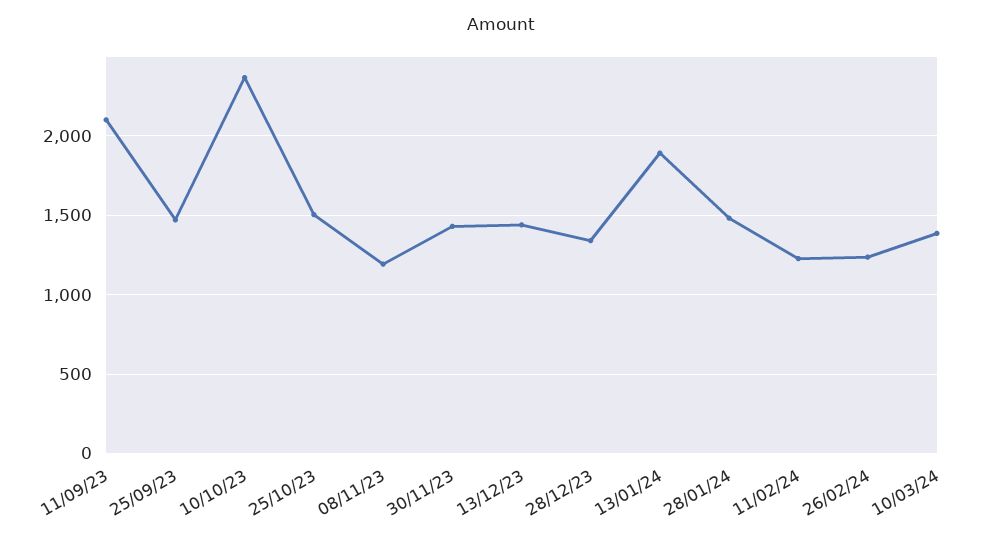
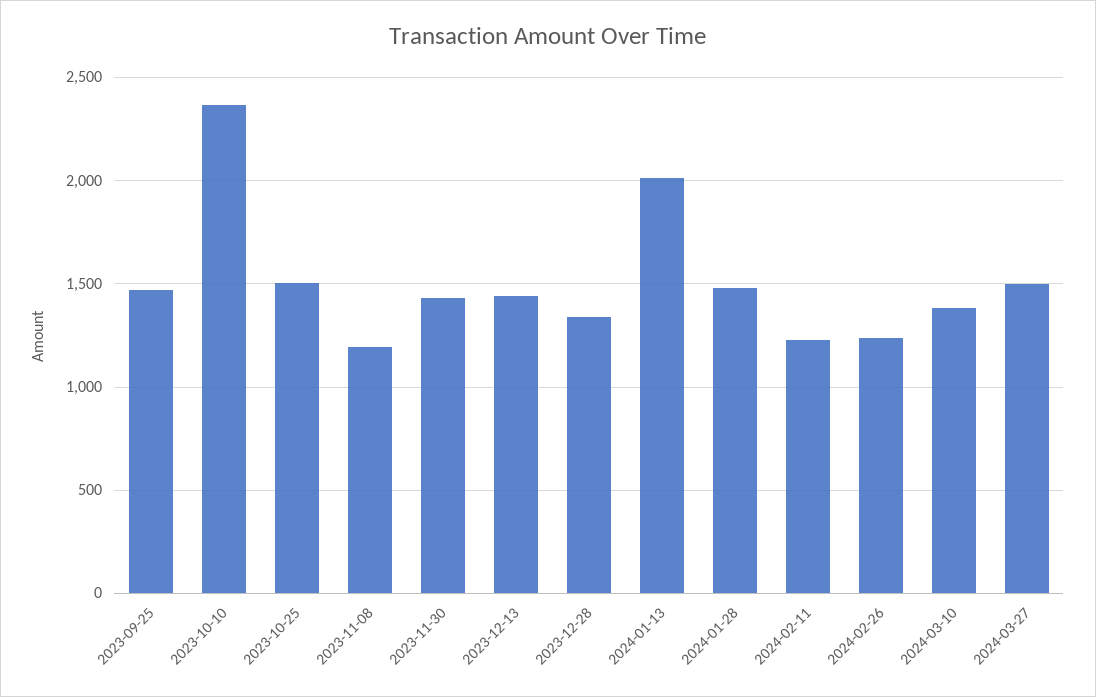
11/09/23: 2100 -> none
13/01/24: 1900 -> 2000
2024-03-27: none -> 1500

